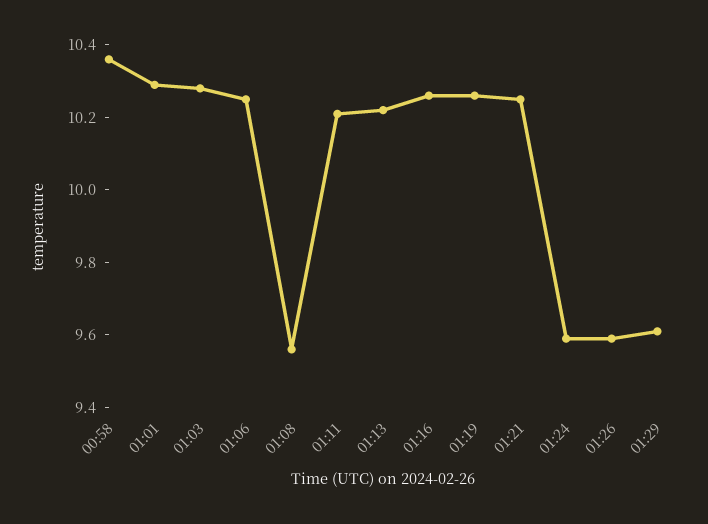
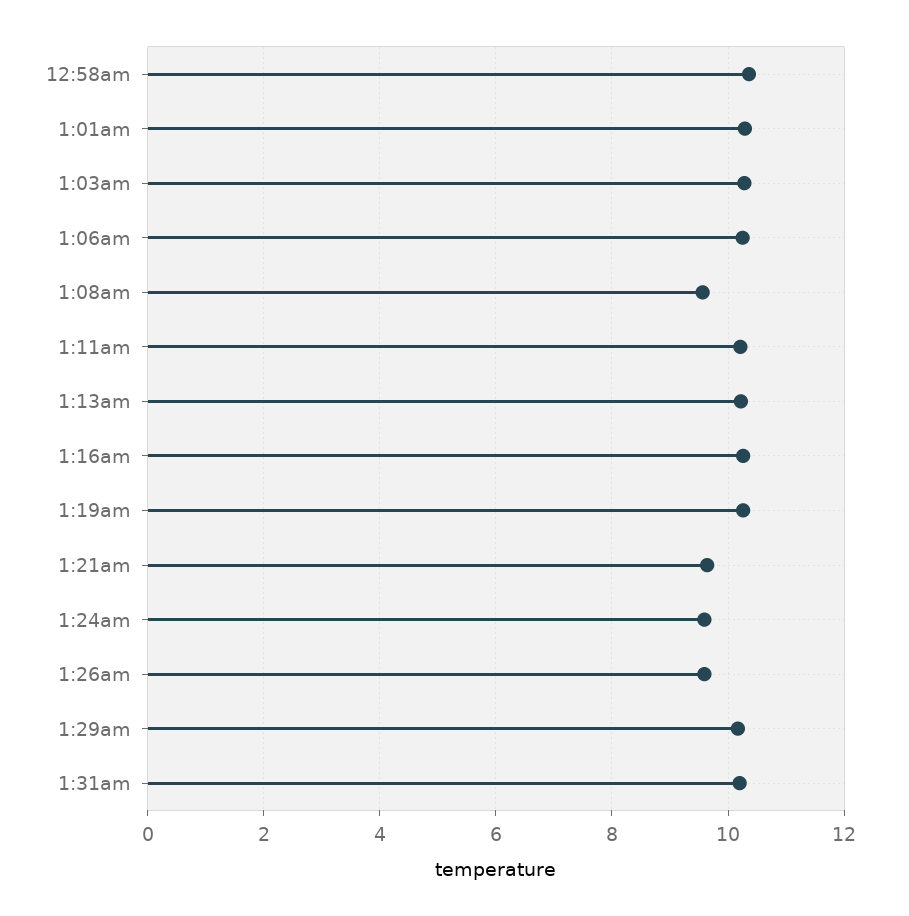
01:21: 10.25 -> 9.6
01:29: 9.6 -> 10.2
1:31am: none -> 10.2

